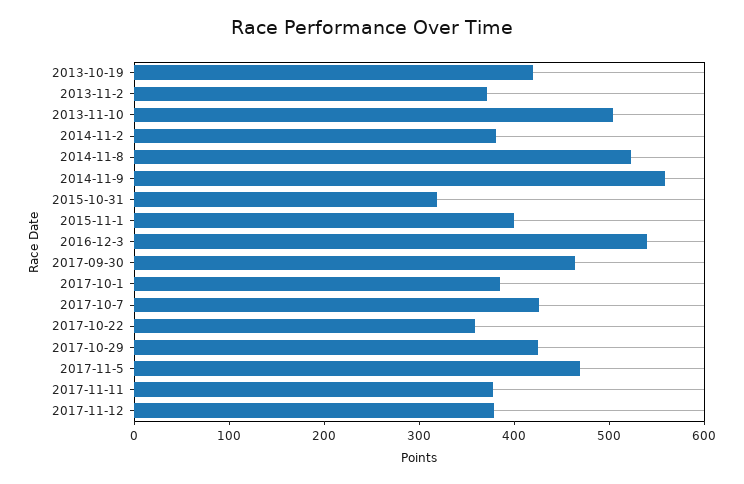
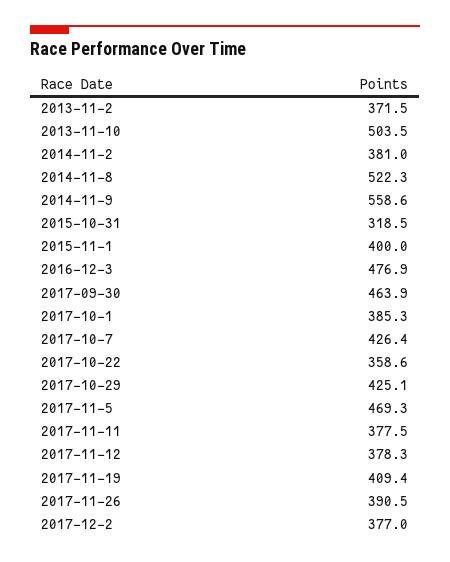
2013-10-19: 420 -> none
2016-12-3: 540 -> 476.9
2017-11-19: none -> 409.4
2017-11-26: none -> 390.5
2017-12-2: none -> 377

